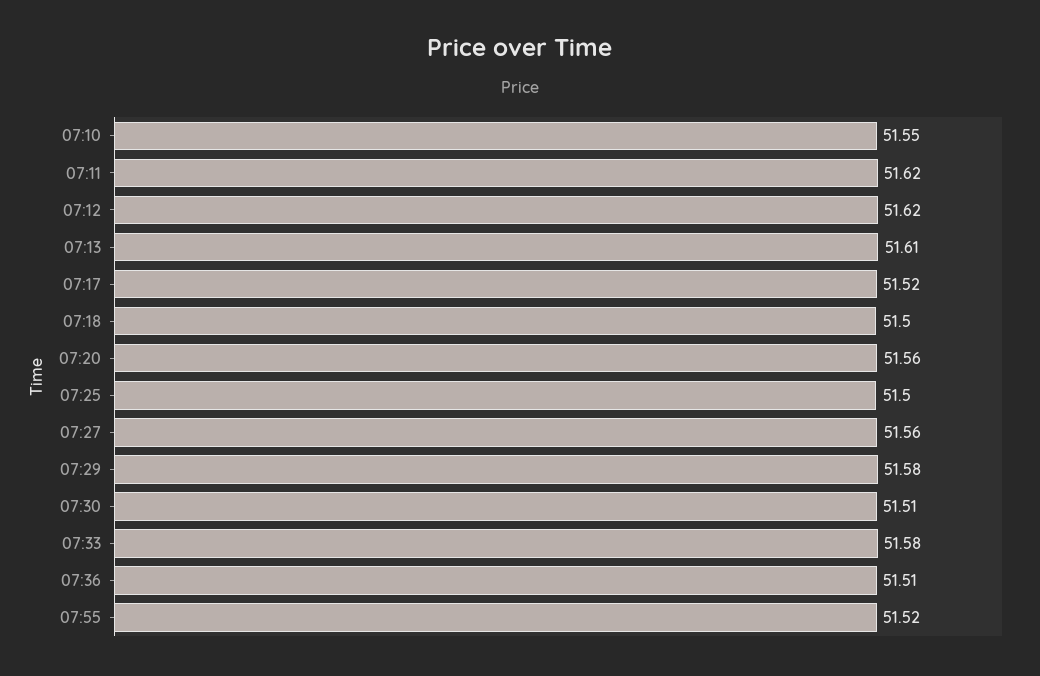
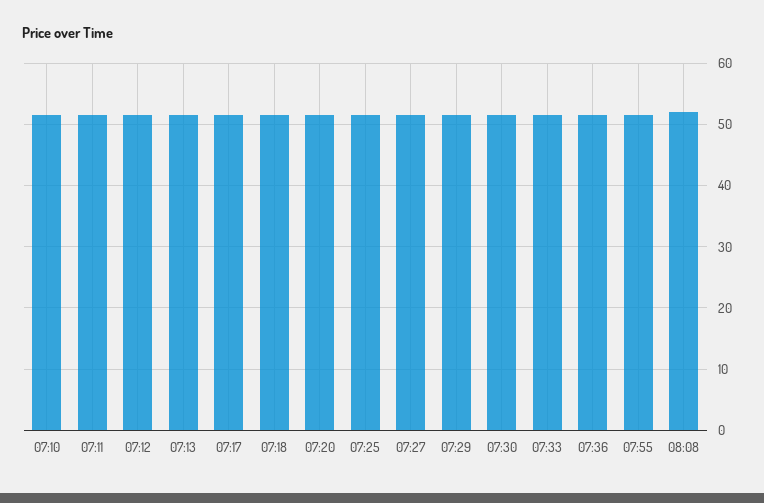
08:08: none -> 52

